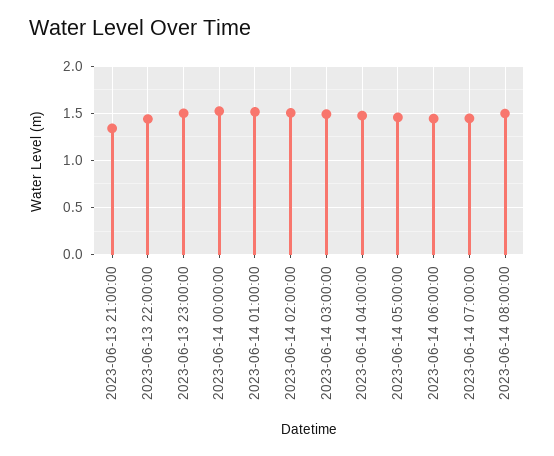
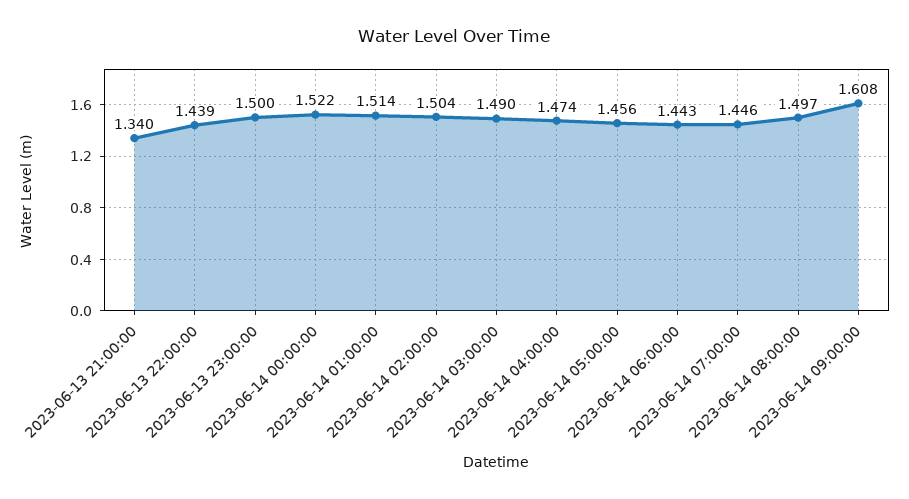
2023-06-14 09:00:00: none -> 1.608

